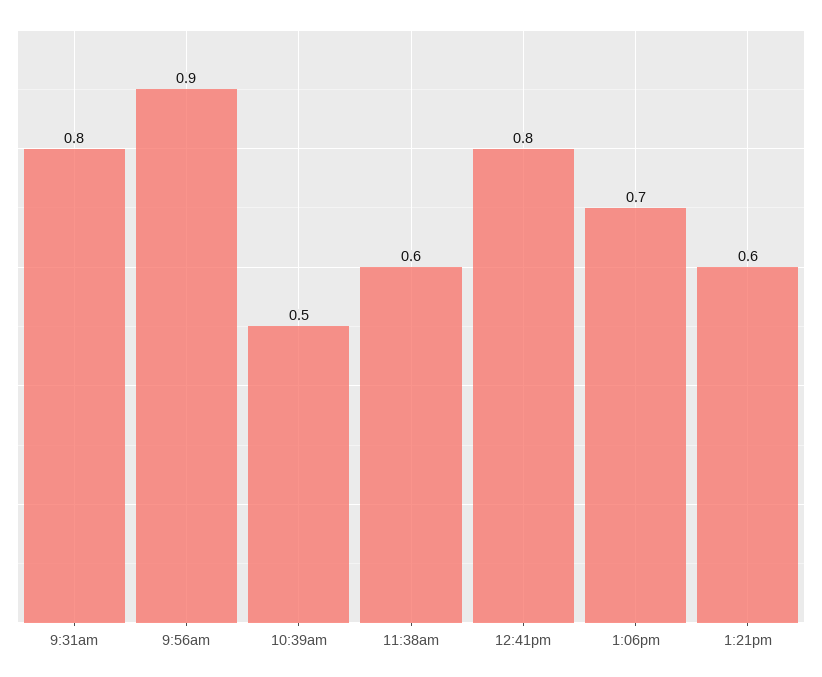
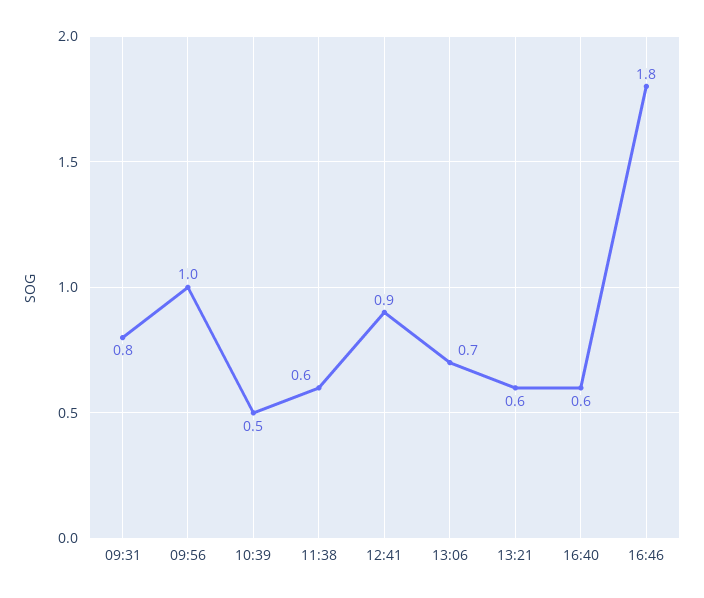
9:56am: 0.9 -> 1
12:41pm: 0.8 -> 0.9
16:40: none -> 0.6
16:46: none -> 1.8

